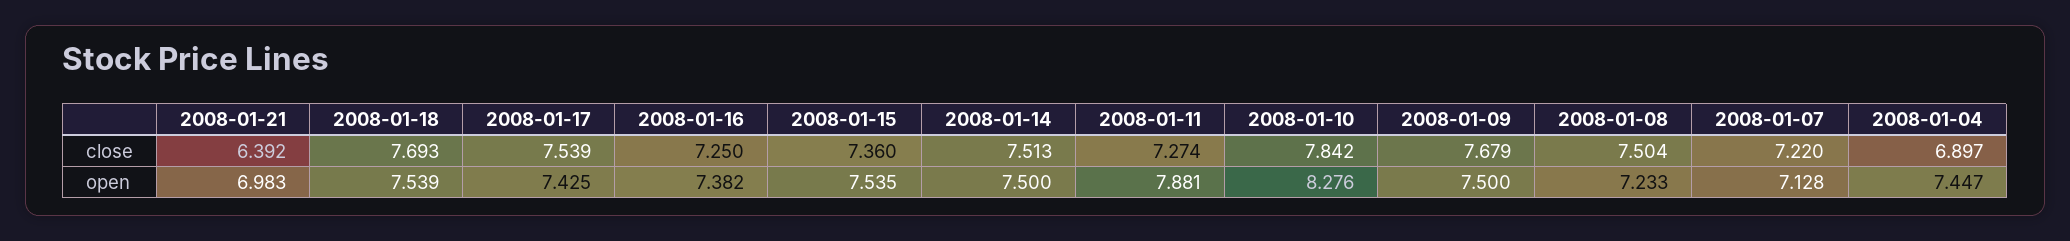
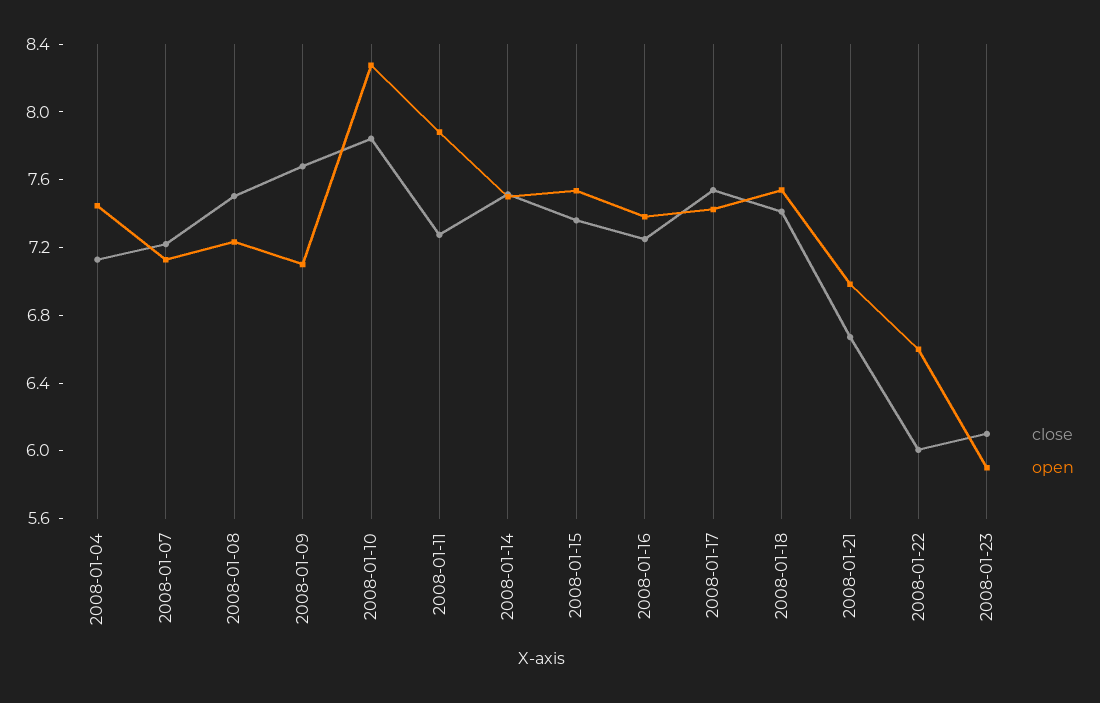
close, 2008-01-21: 6.392 -> 6.7
close, 2008-01-18: 7.693 -> 7.4
close, 2008-01-04: 6.897 -> 7.1
open, 2008-01-09: 7.5 -> 7.1
close, 2008-01-22: none -> 6
open, 2008-01-22: none -> 6.6
close, 2008-01-23: none -> 6.1
open, 2008-01-23: none -> 5.9

